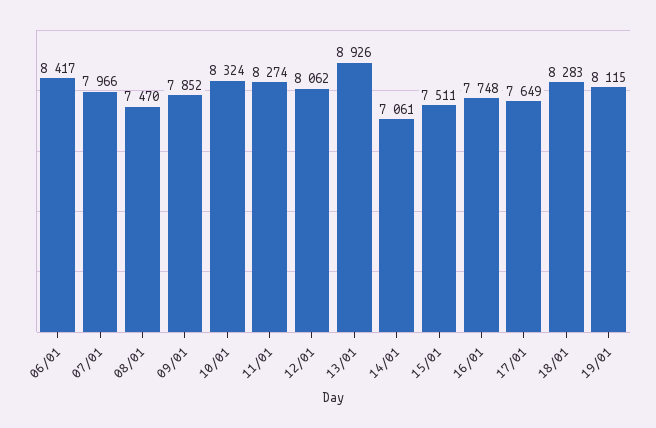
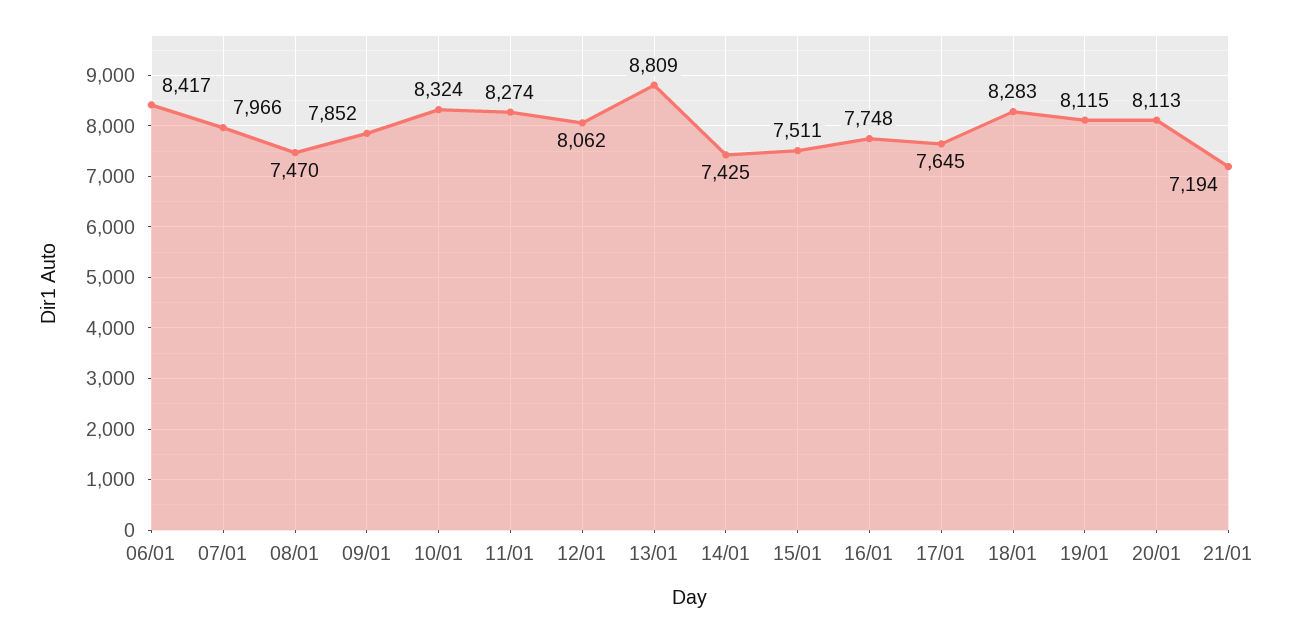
13/01: 8926 -> 8809
14/01: 7061 -> 7425
17/01: 7649 -> 7645
20/01: none -> 8113
21/01: none -> 7194

